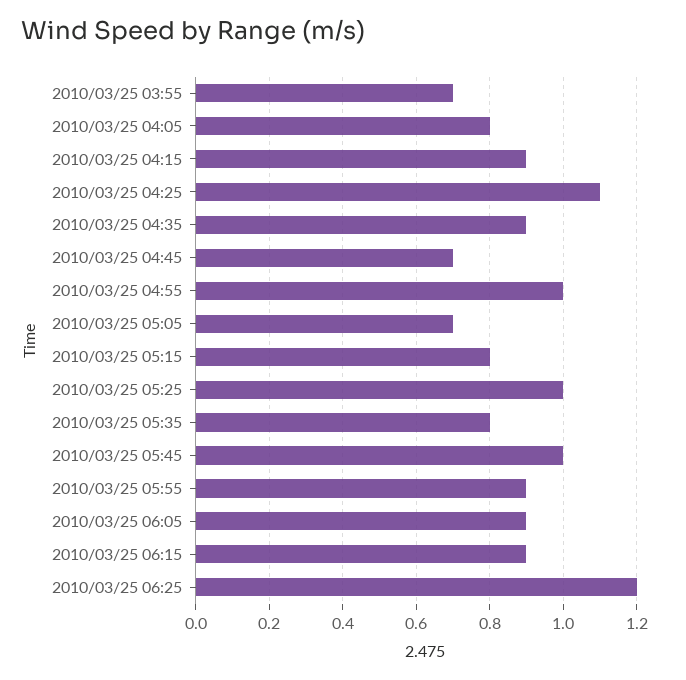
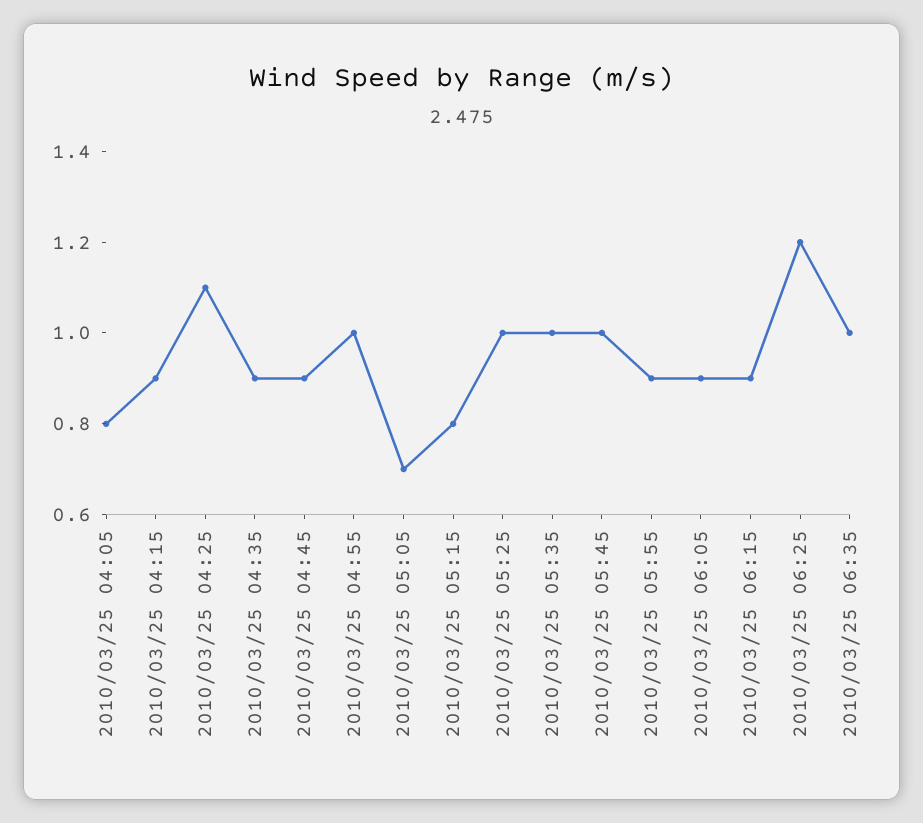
2010/03/25 03:55: 0.7 -> none
2010/03/25 04:45: 0.7 -> 0.9
2010/03/25 05:35: 0.8 -> 1
2010/03/25 06:35: none -> 1

